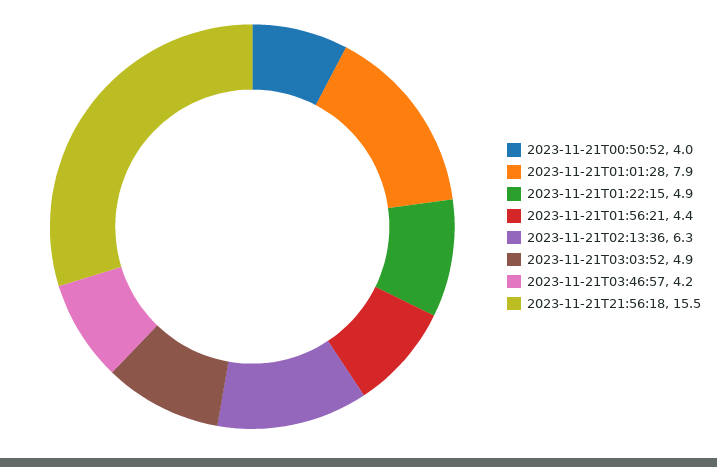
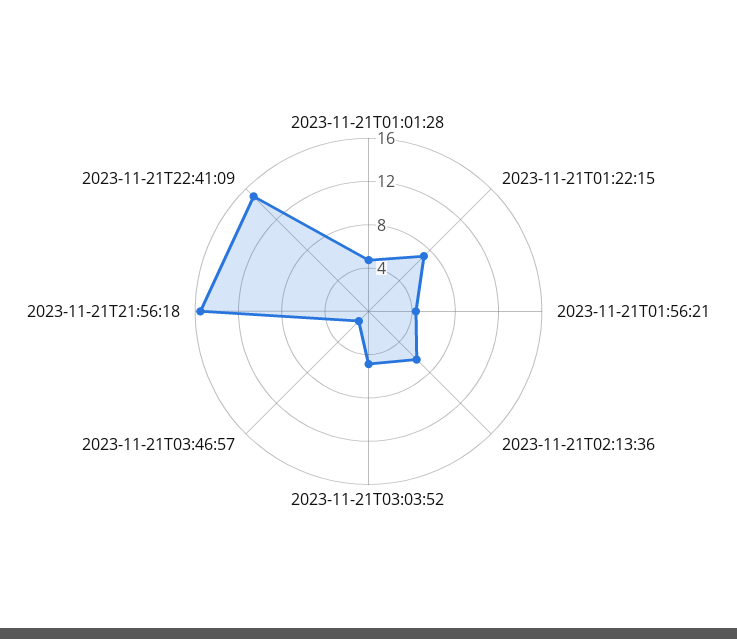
2023-11-21T00:50:52: 4 -> none
2023-11-21T01:01:28: 7.9 -> 5
2023-11-21T01:22:15: 4.9 -> 7
2023-11-21T03:46:57: 4.2 -> 1
2023-11-21T22:41:09: none -> 15

